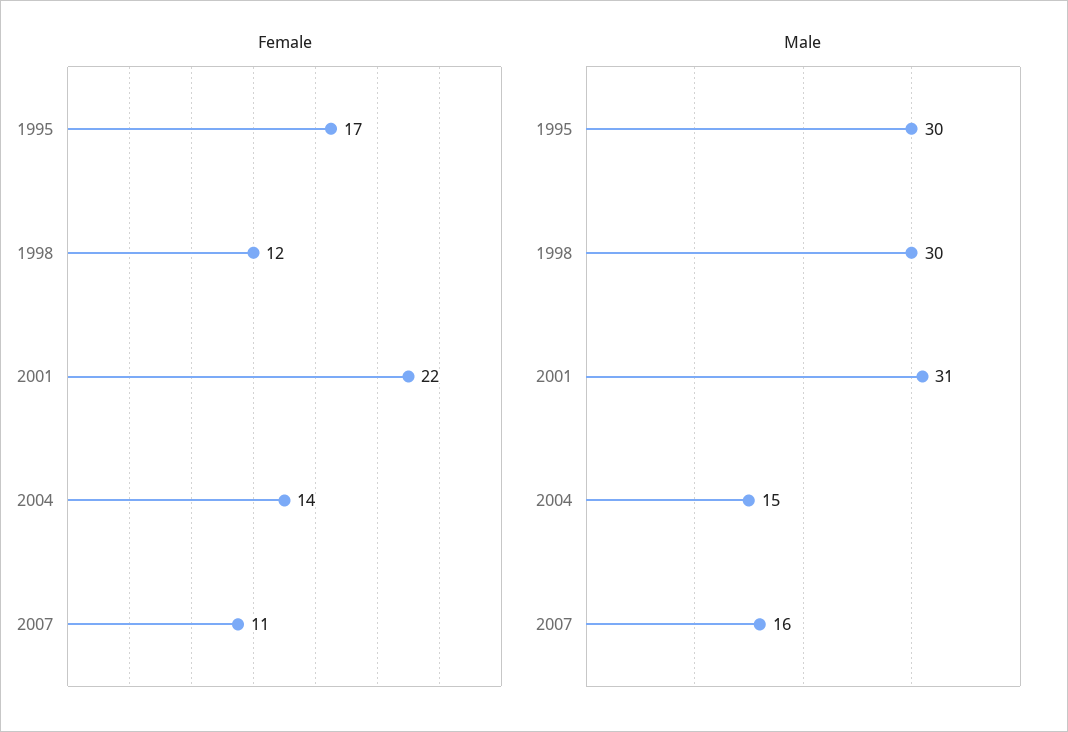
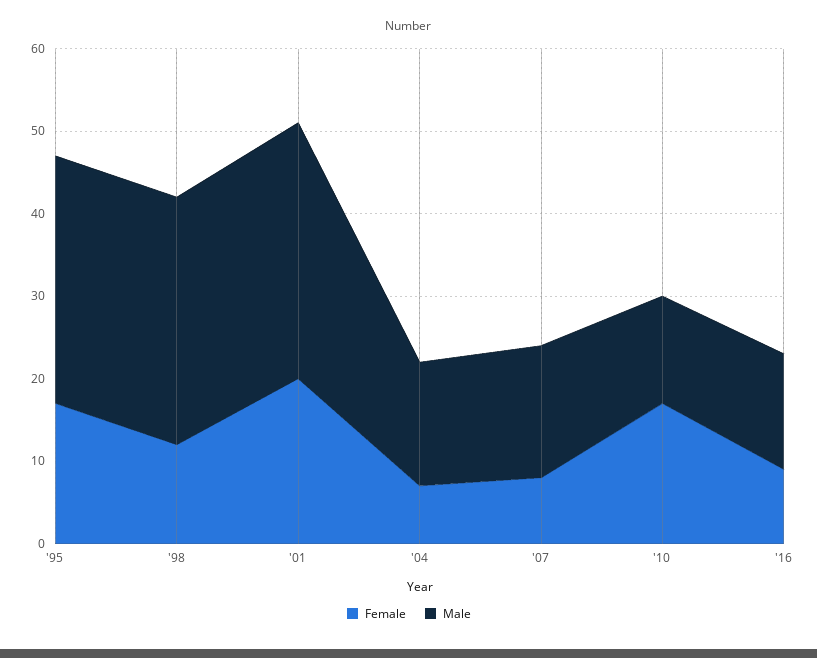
Female, 2001: 22 -> 20
Female, 2004: 14 -> 7
Female, 2007: 11 -> 8
Female, '10: none -> 17
Male, '10: none -> 13
Female, '16: none -> 9
Male, '16: none -> 14

